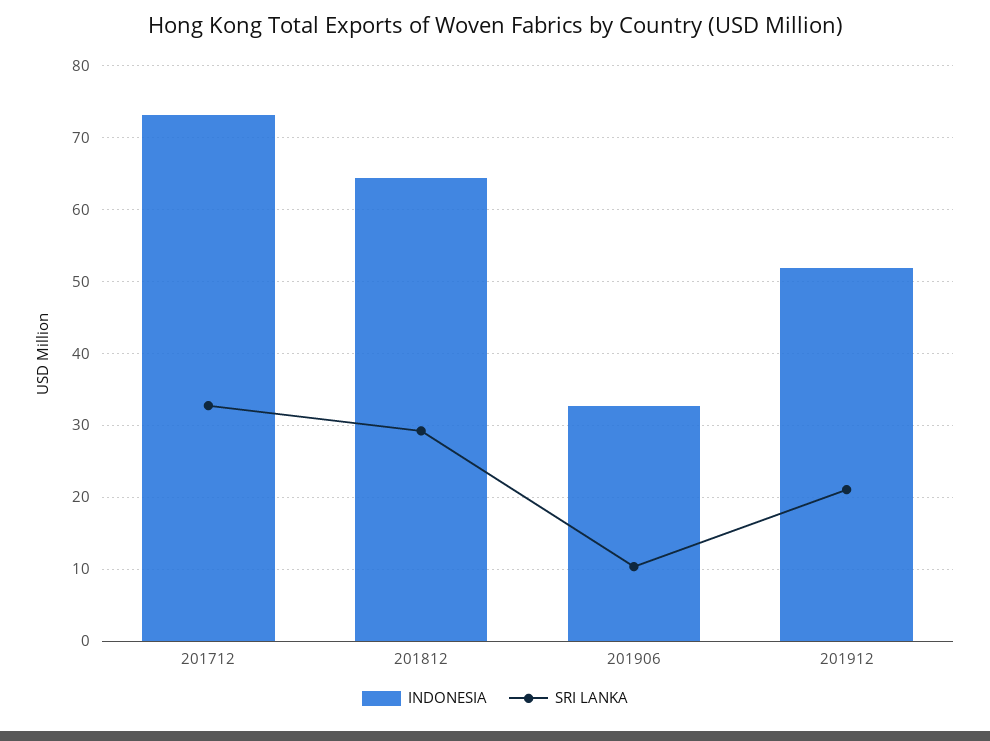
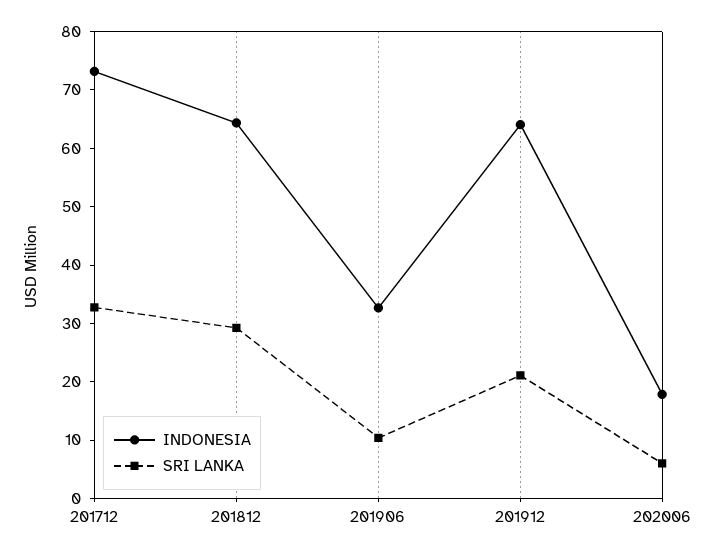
INDONESIA, 201912: 52 -> 64
INDONESIA, 202006: none -> 18
SRI LANKA, 202006: none -> 6

